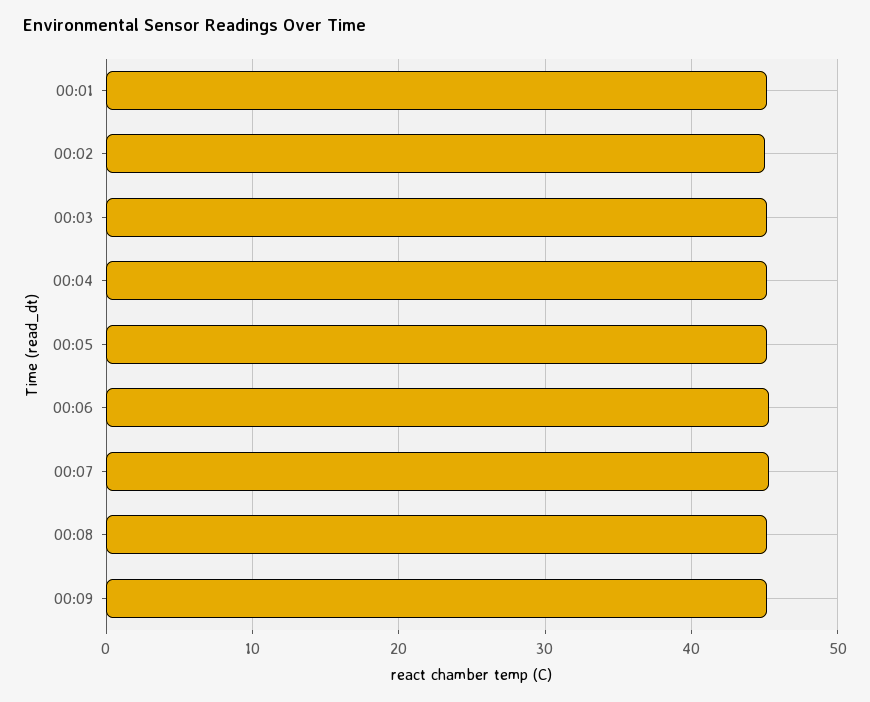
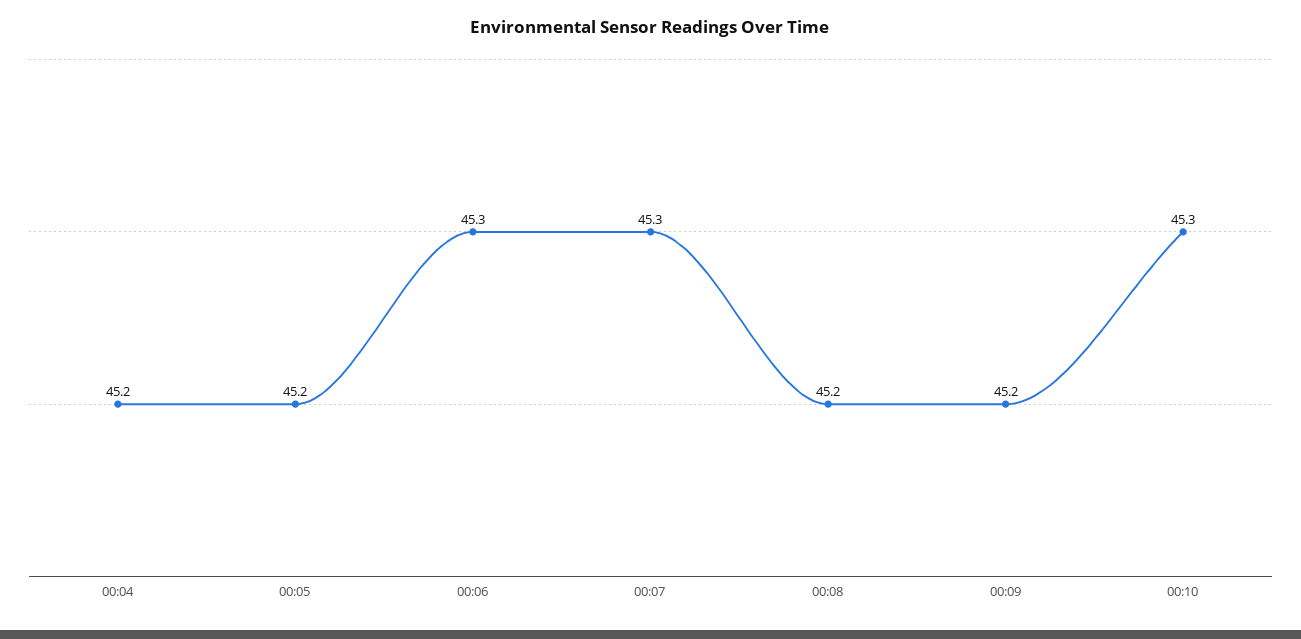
00:01: 45 -> none
00:02: 45 -> none
00:03: 45 -> none
00:10: none -> 45.3

